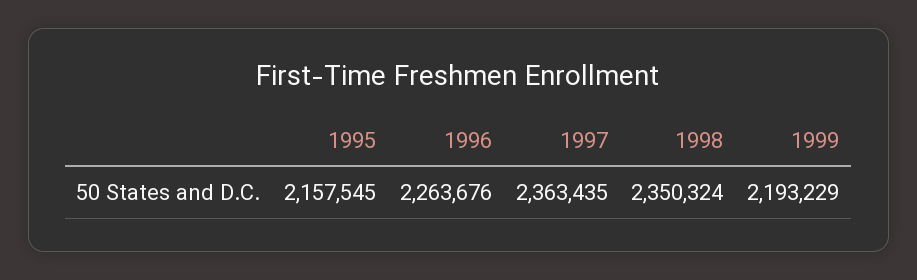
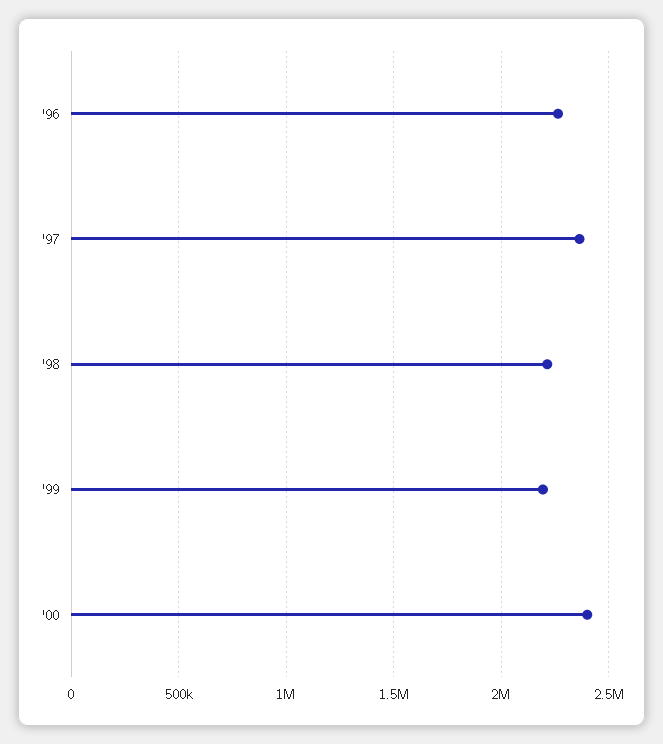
1995: 2157545 -> none
1998: 2350324 -> 2200000
'00: none -> 2400000

